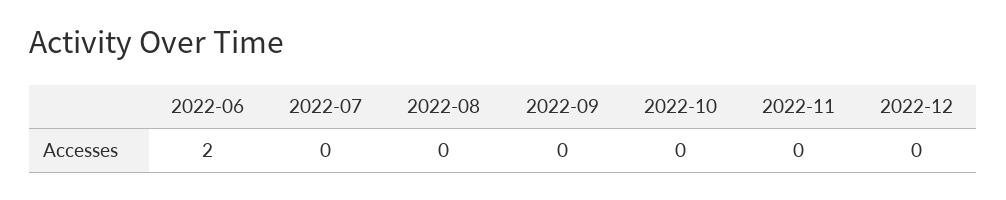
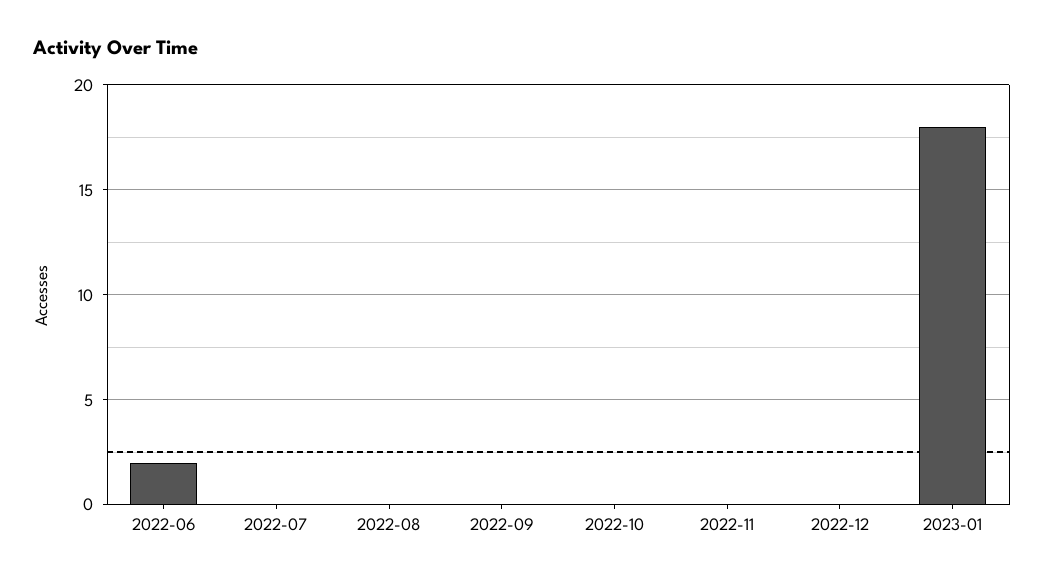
2023-01: none -> 18

